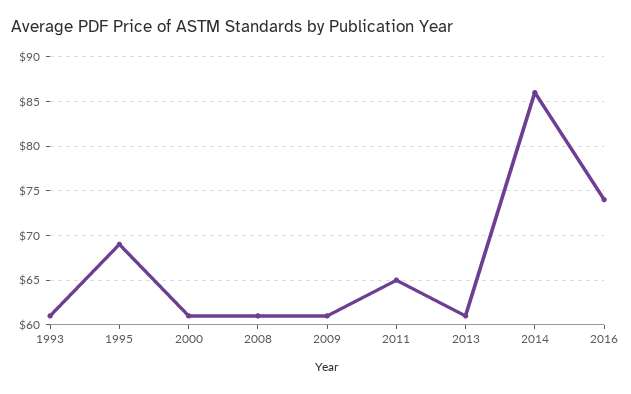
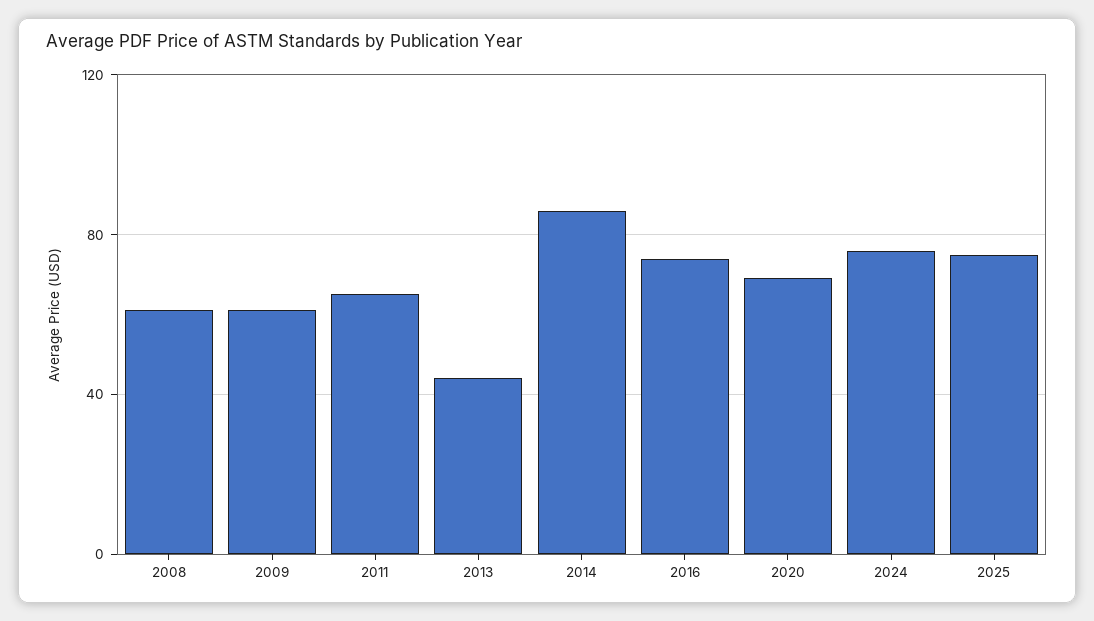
1993: 61 -> none
1995: 69 -> none
2000: 61 -> none
2013: 61 -> 45
2020: none -> 70
2024: none -> 75
2025: none -> 75

